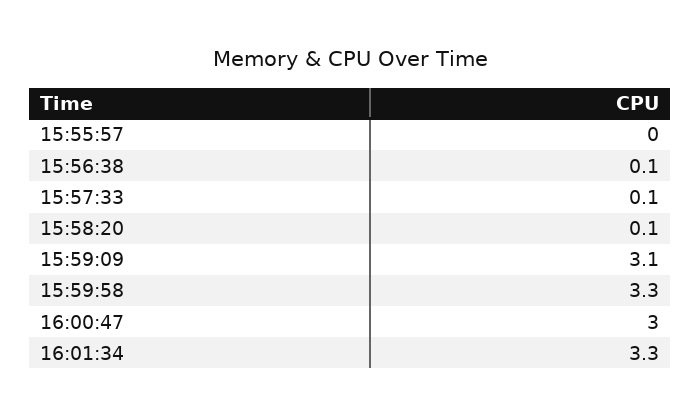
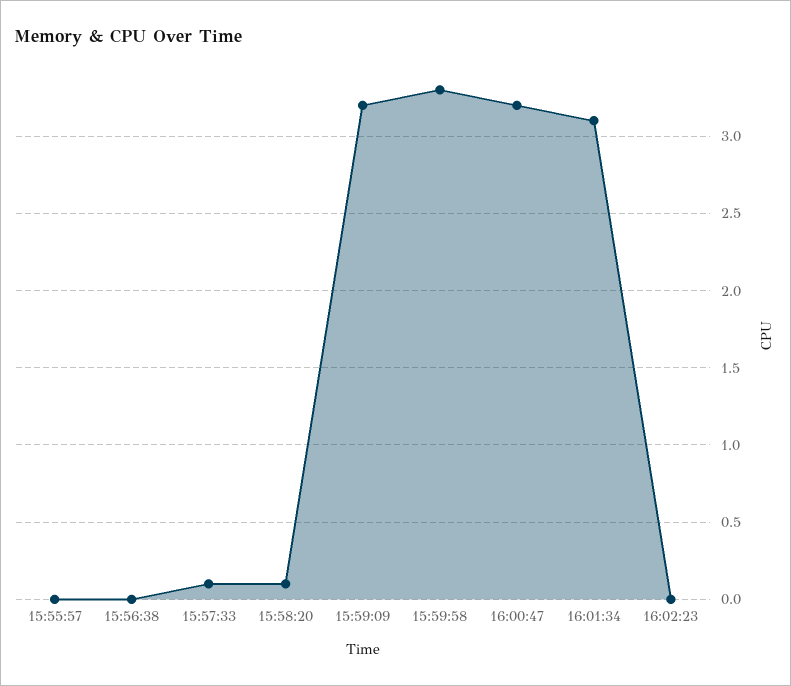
15:56:38: 0.1 -> 0
15:59:09: 3.1 -> 3.2
16:00:47: 3 -> 3.2
16:01:34: 3.3 -> 3.1
16:02:23: none -> 0

